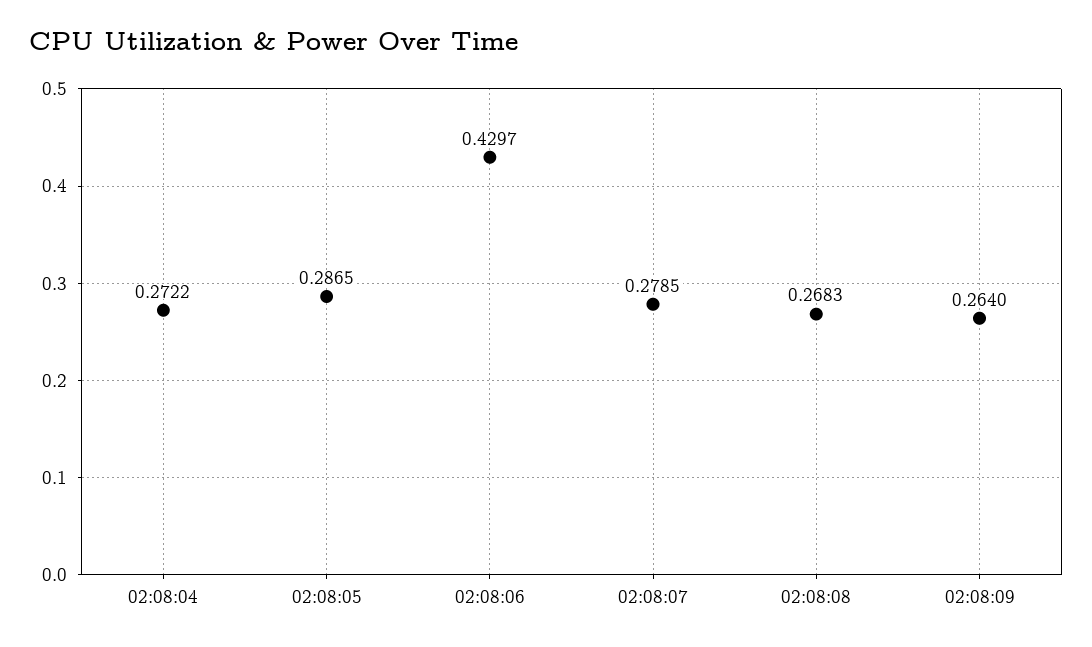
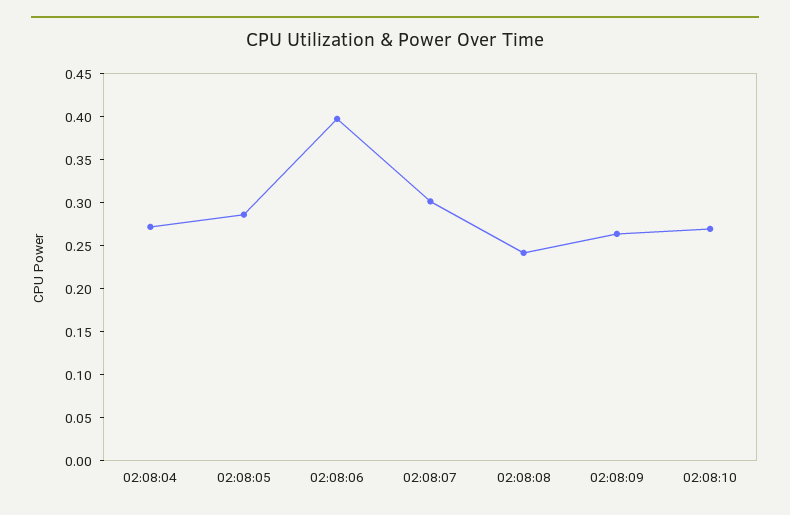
02:08:06: 0.4297 -> 0.4
02:08:07: 0.2785 -> 0.3
02:08:08: 0.2683 -> 0.24
02:08:10: none -> 0.27

